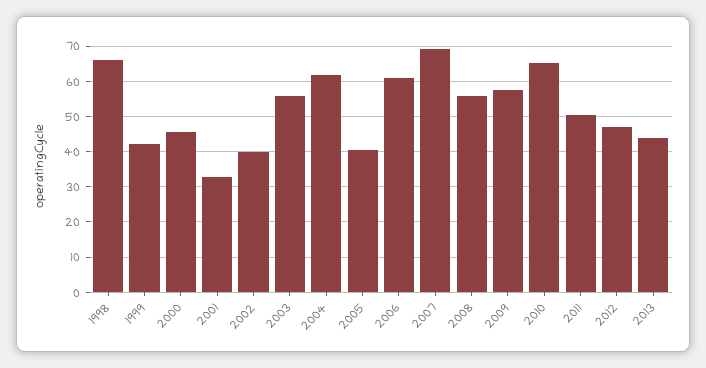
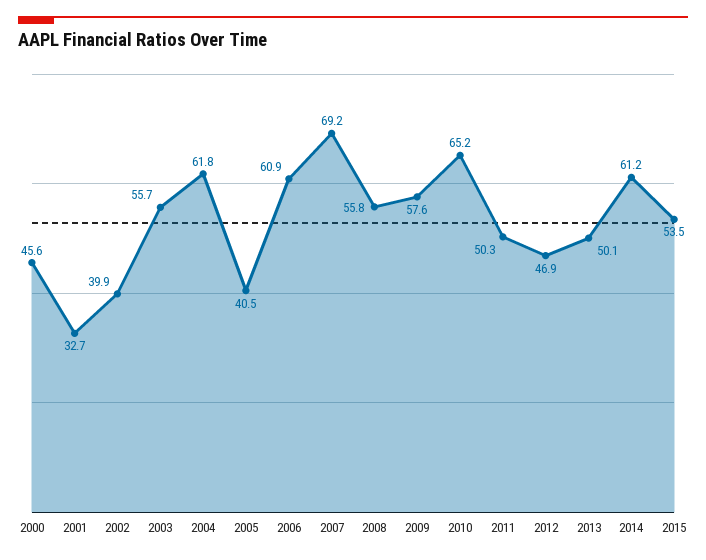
1998: 66 -> none
1999: 42 -> none
2013: 44 -> 50.1
2014: none -> 61.2
2015: none -> 53.5

